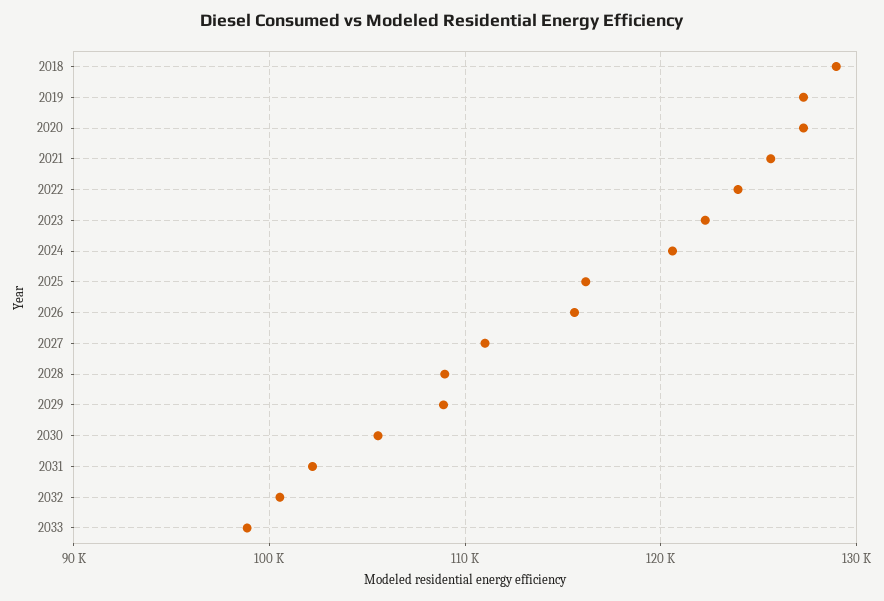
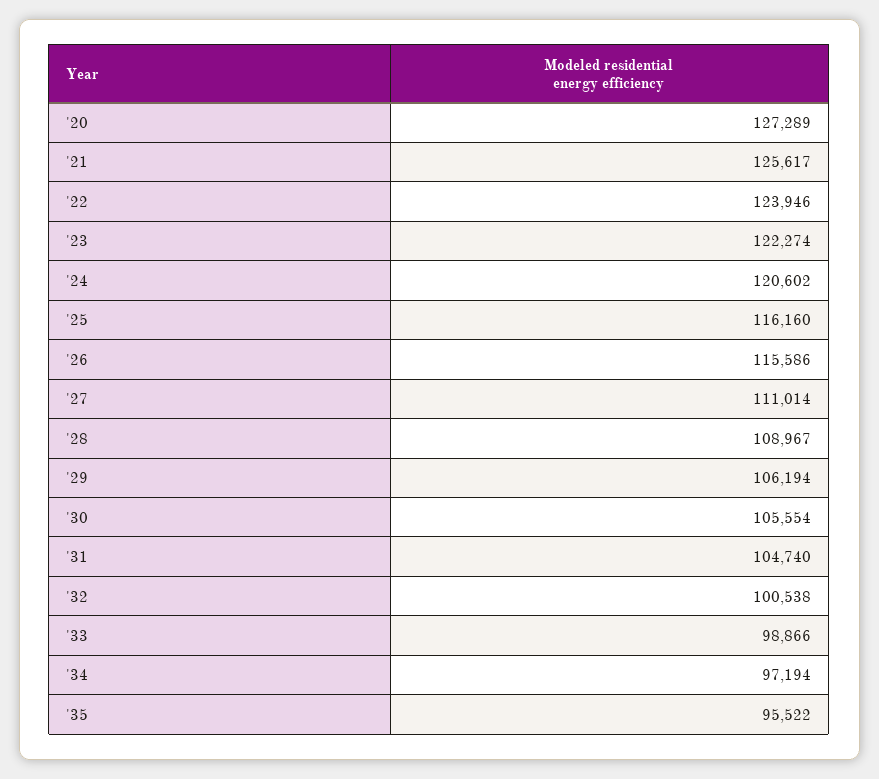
2018: 129000 -> none
2019: 127000 -> none
2029: 109000 -> 106194
2031: 102000 -> 104740
'34: none -> 97194
'35: none -> 95522

